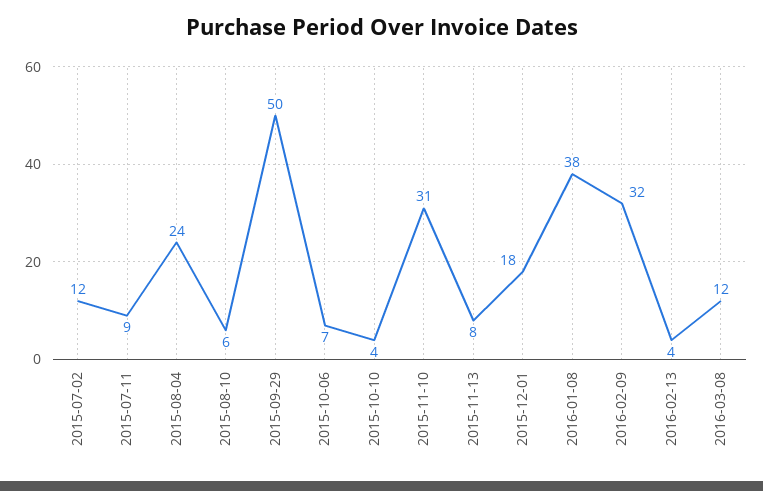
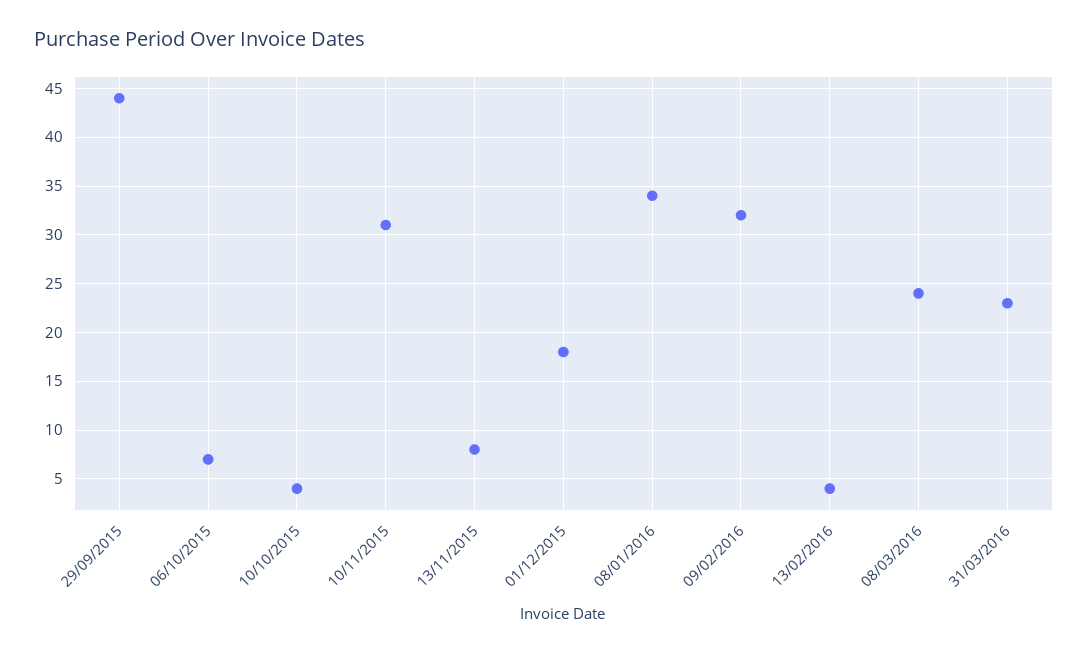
2015-07-02: 12 -> none
2015-07-11: 9 -> none
2015-08-04: 24 -> none
2015-08-10: 6 -> none
2015-09-29: 50 -> 44
2016-01-08: 38 -> 34
2016-03-08: 12 -> 24
31/03/2016: none -> 23

